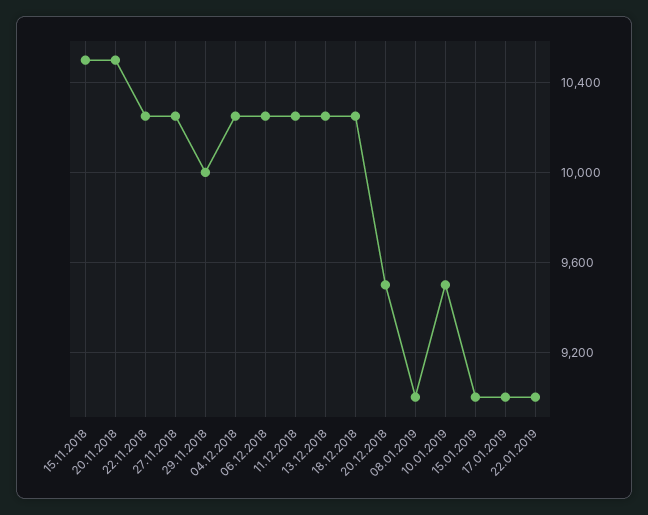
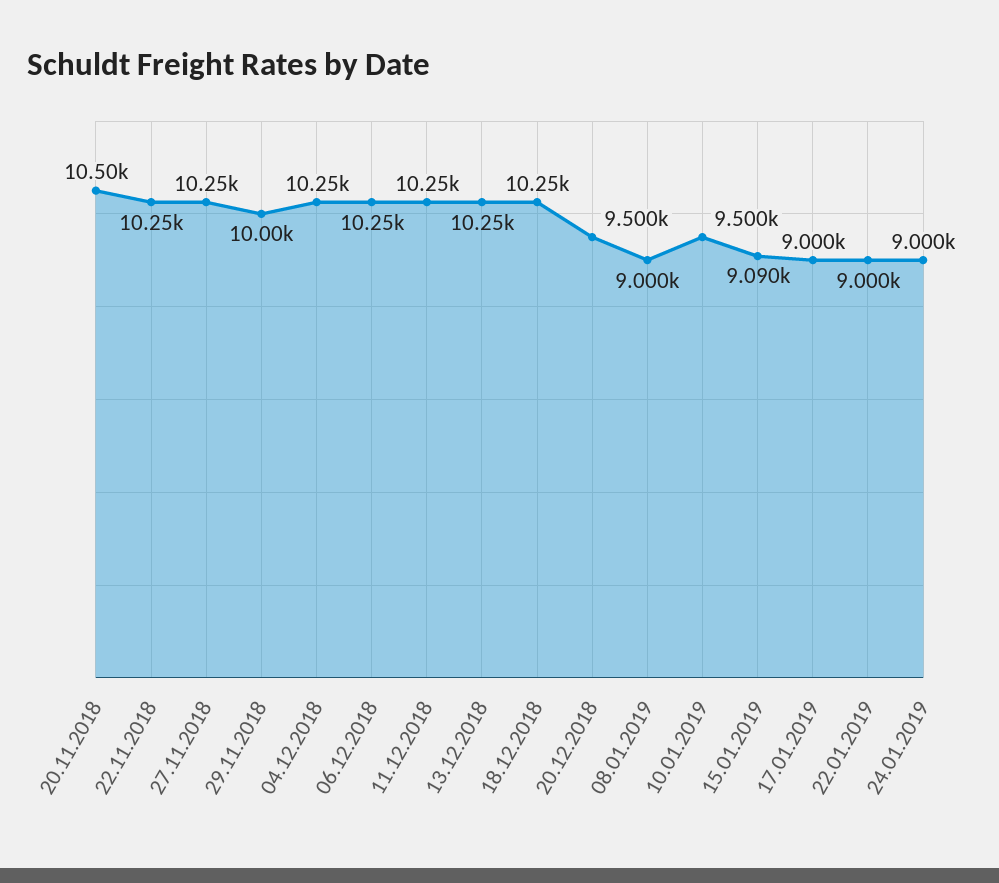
15.11.2018: 10500 -> none
15.01.2019: 9000 -> 9090
24.01.2019: none -> 9000

